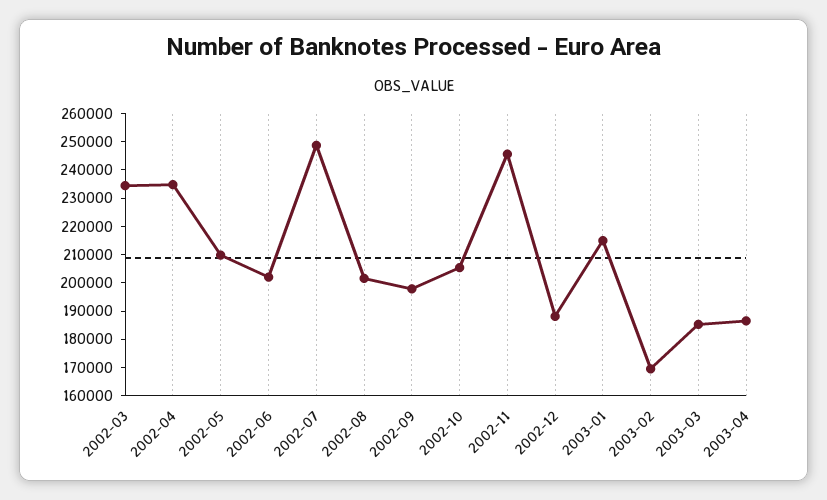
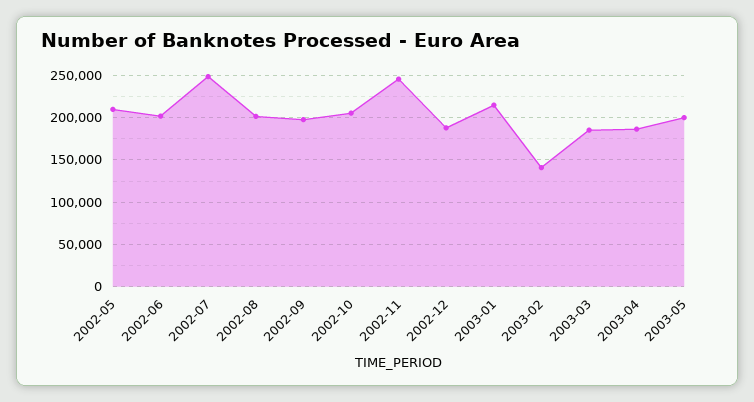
2002-03: 235000 -> none
2002-04: 235000 -> none
2003-02: 170000 -> 140000
2003-05: none -> 200000

